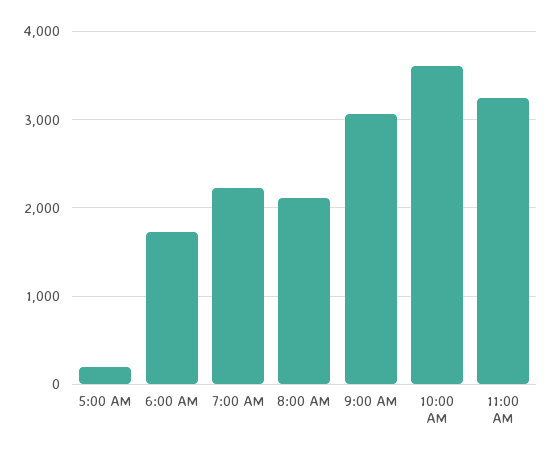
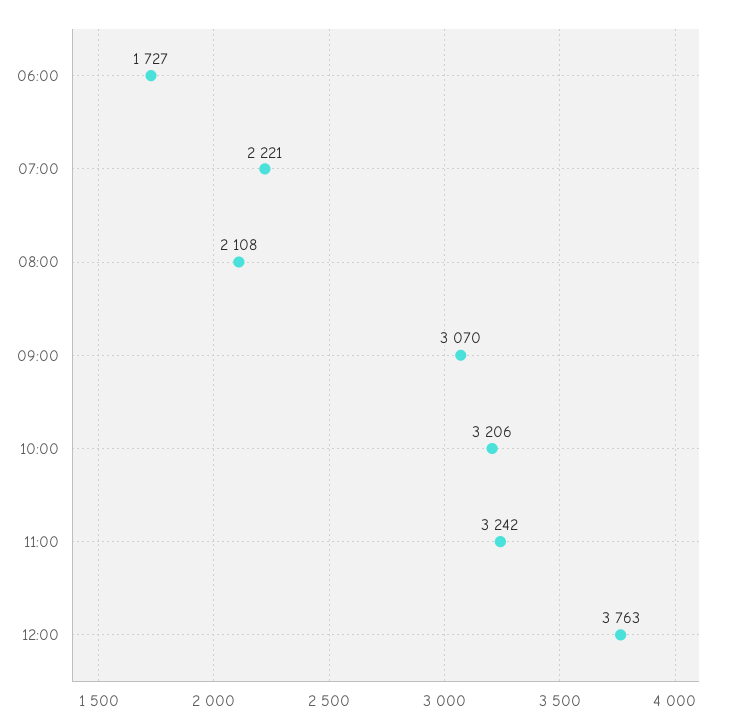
5:00 AM: 200 -> none
10:00 AM: 3600 -> 3206
12:00: none -> 3763

